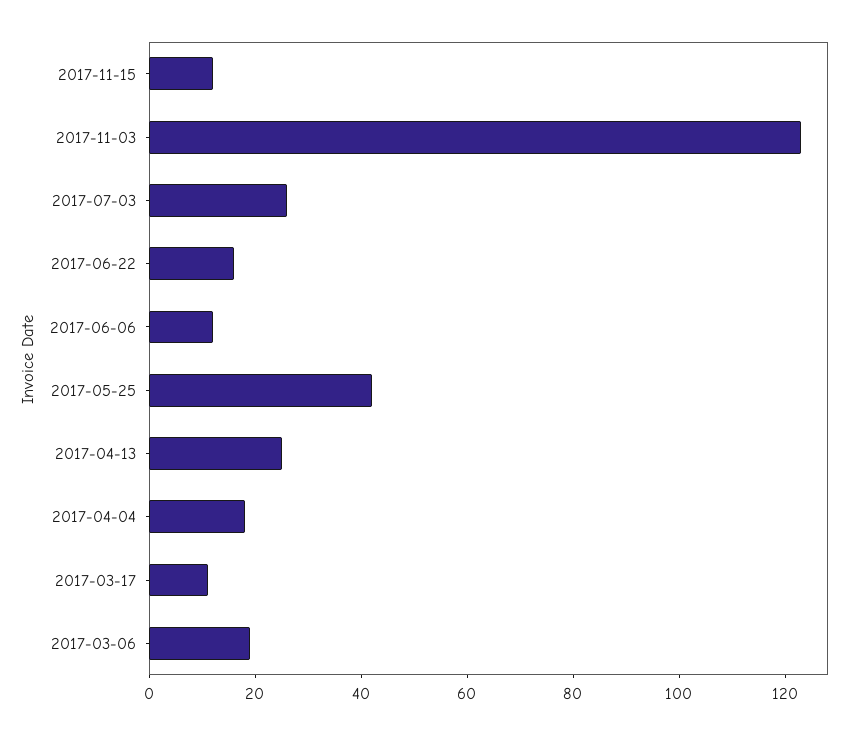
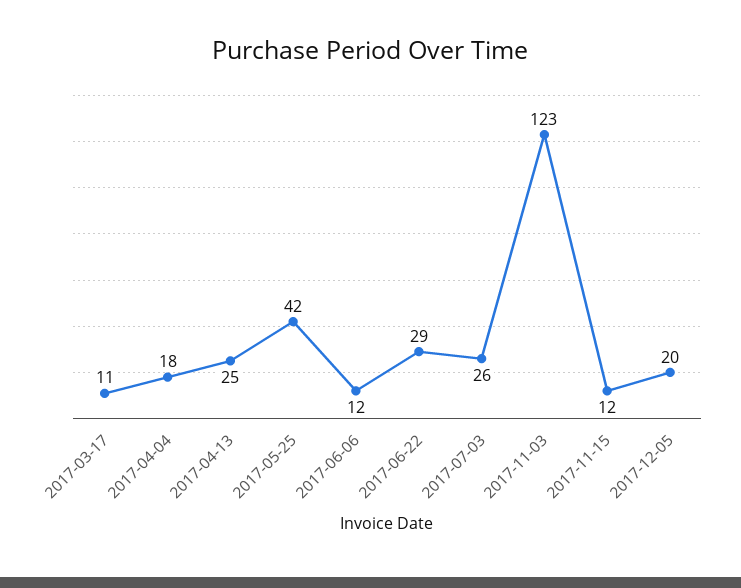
2017-06-22: 15 -> 29
2017-03-06: 20 -> none
2017-12-05: none -> 20

